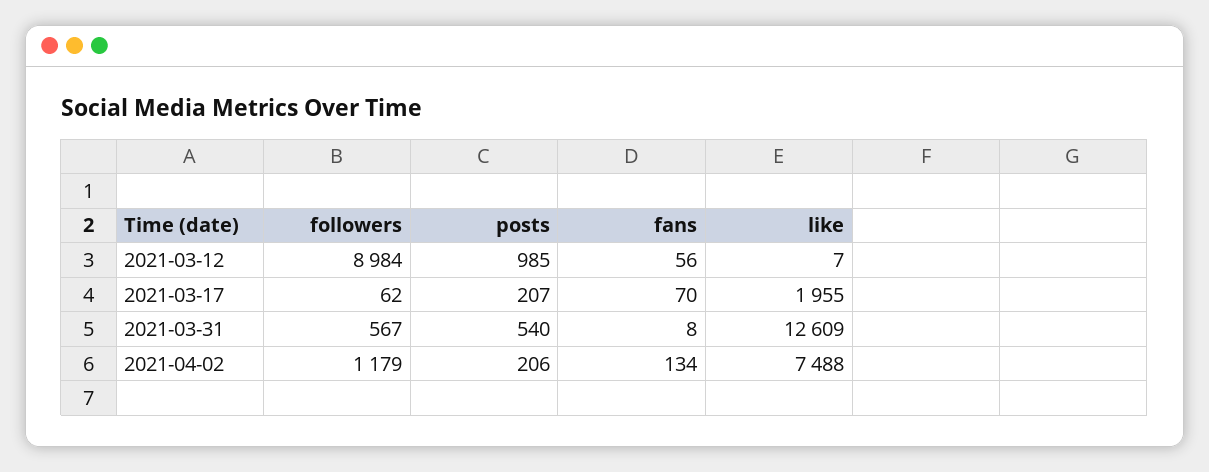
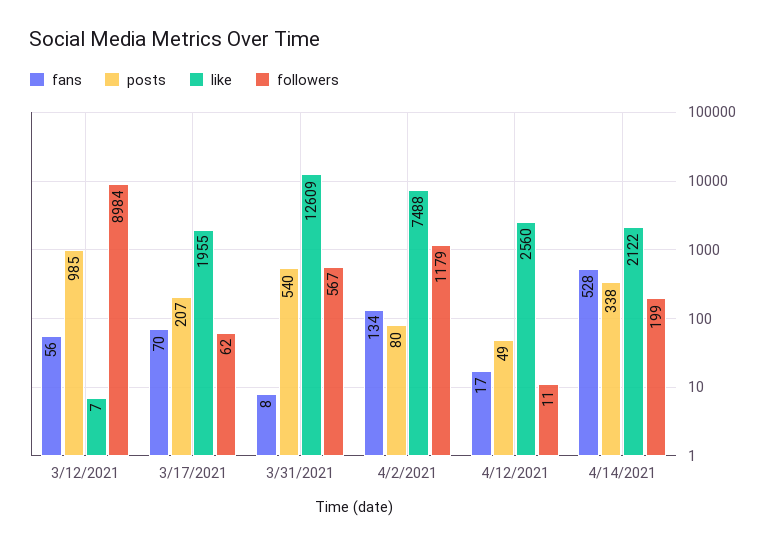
posts, 2021-04-02: 206 -> 80
fans, 4/12/2021: none -> 17
posts, 4/12/2021: none -> 49
like, 4/12/2021: none -> 2560
followers, 4/12/2021: none -> 11
fans, 4/14/2021: none -> 528
posts, 4/14/2021: none -> 338
like, 4/14/2021: none -> 2122
followers, 4/14/2021: none -> 199

